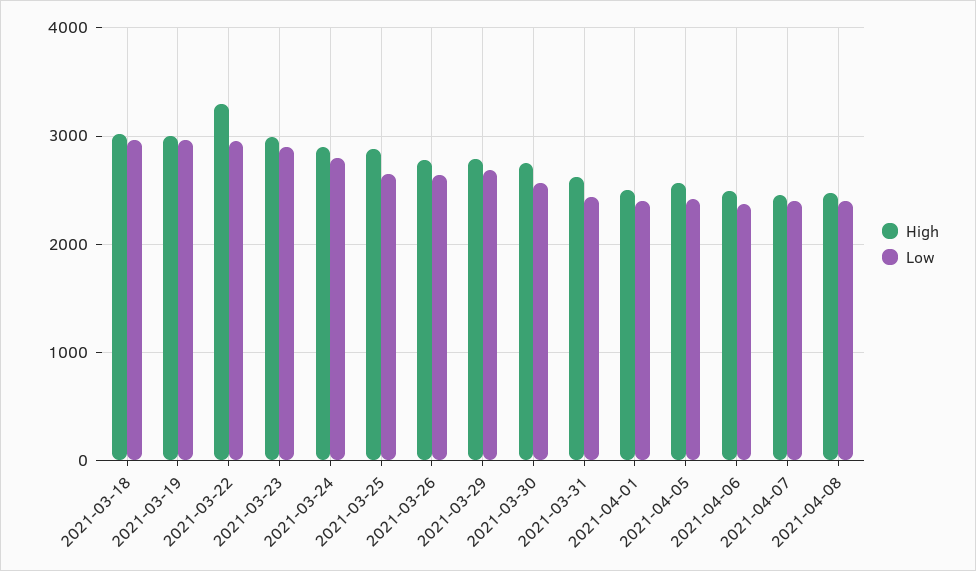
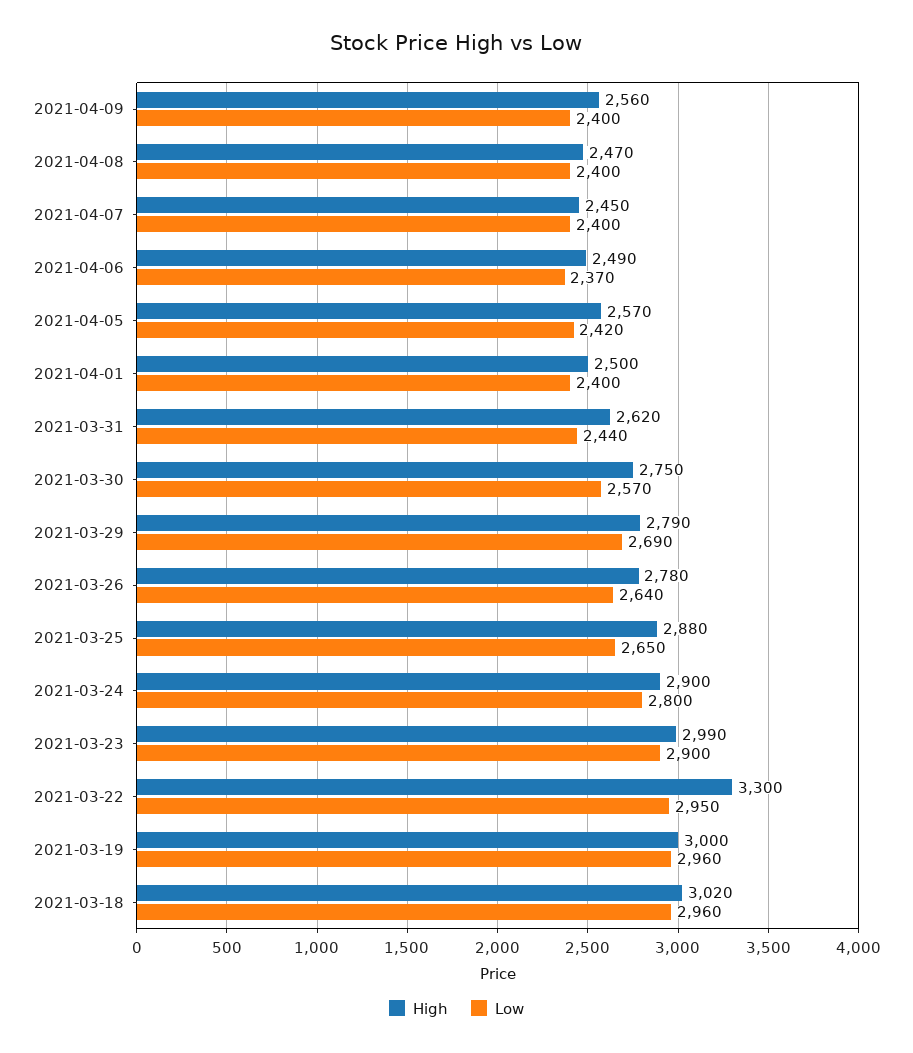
High, 2021-04-09: none -> 2560
Low, 2021-04-09: none -> 2400

